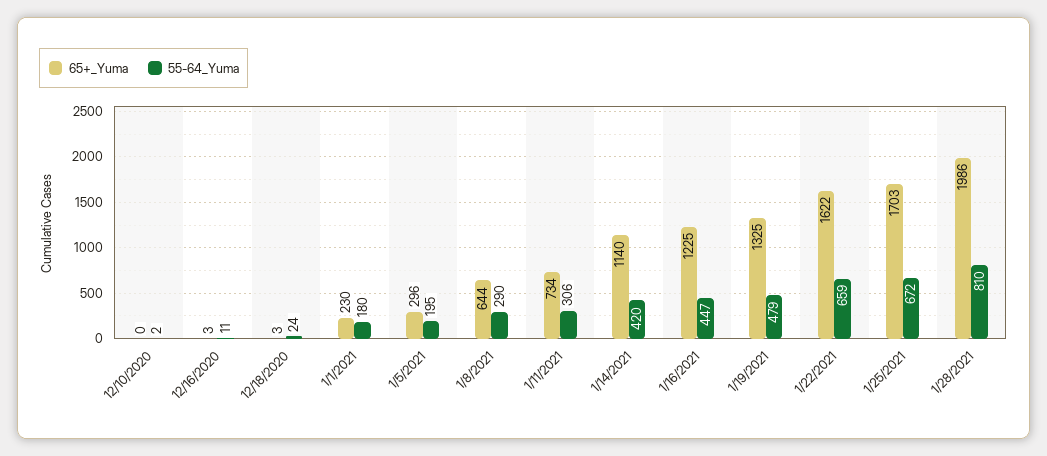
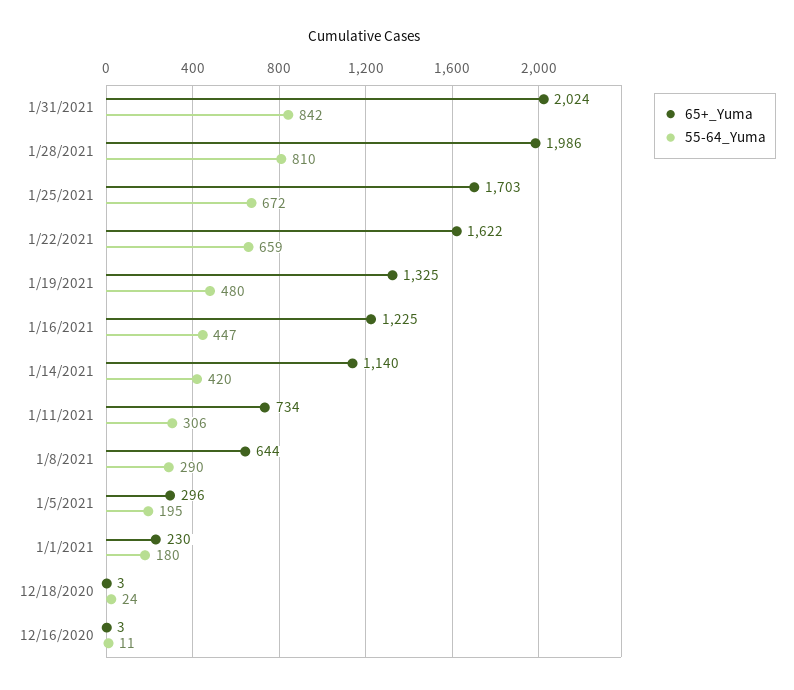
65+_Yuma, 12/10/2020: 0 -> none
55-64_Yuma, 12/10/2020: 2 -> none
55-64_Yuma, 1/19/2021: 479 -> 480
65+_Yuma, 1/31/2021: none -> 2024
55-64_Yuma, 1/31/2021: none -> 842

